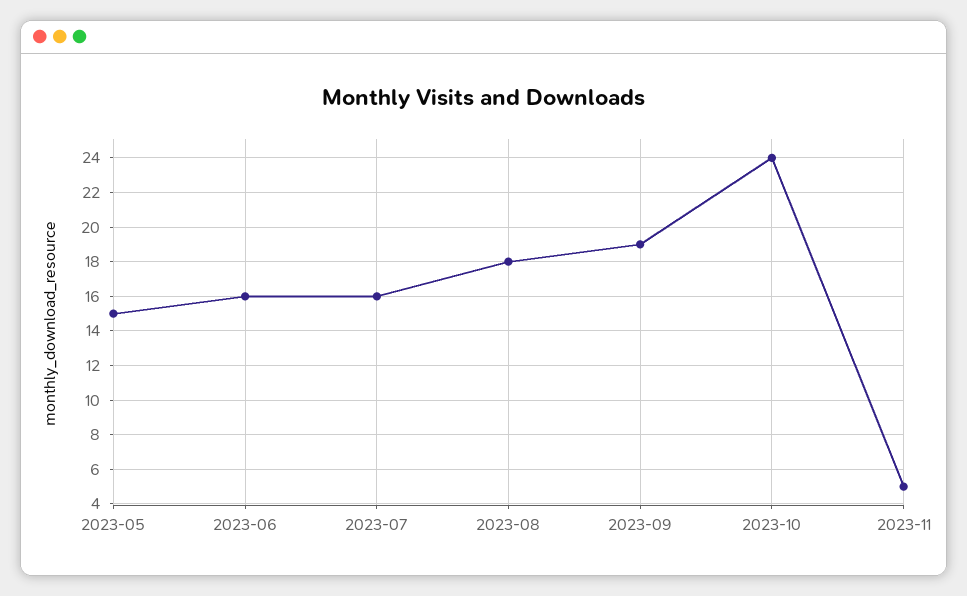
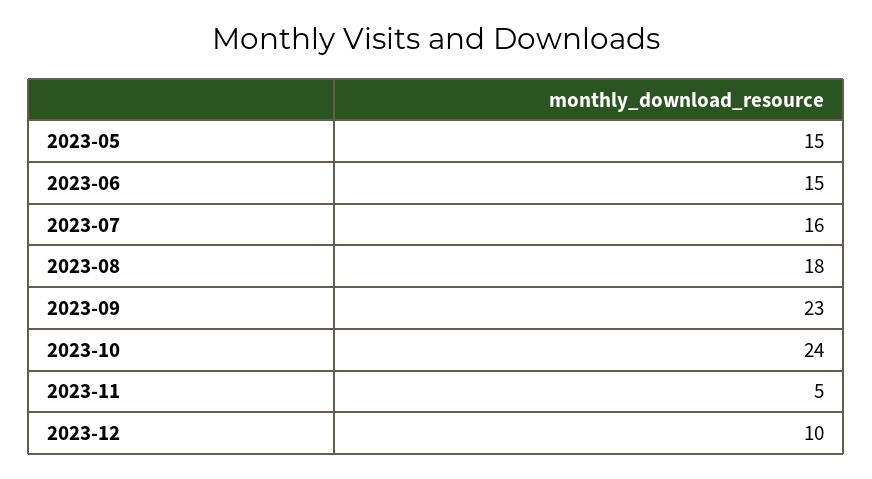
2023-06: 16 -> 15
2023-09: 19 -> 23
2023-12: none -> 10

